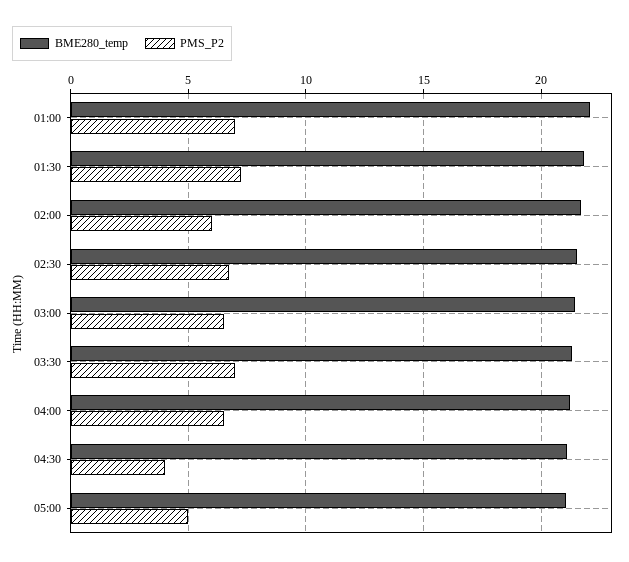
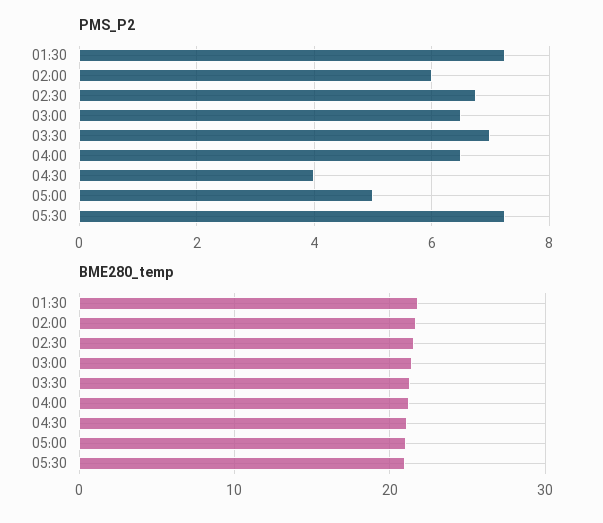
BME280_temp, 01:00: 22 -> none
PMS_P2, 01:00: 7 -> none
PMS_P2, 05:30: none -> 7.2
BME280_temp, 05:30: none -> 21

